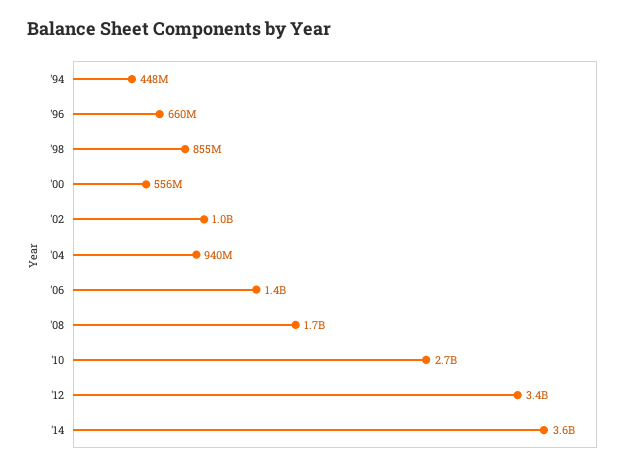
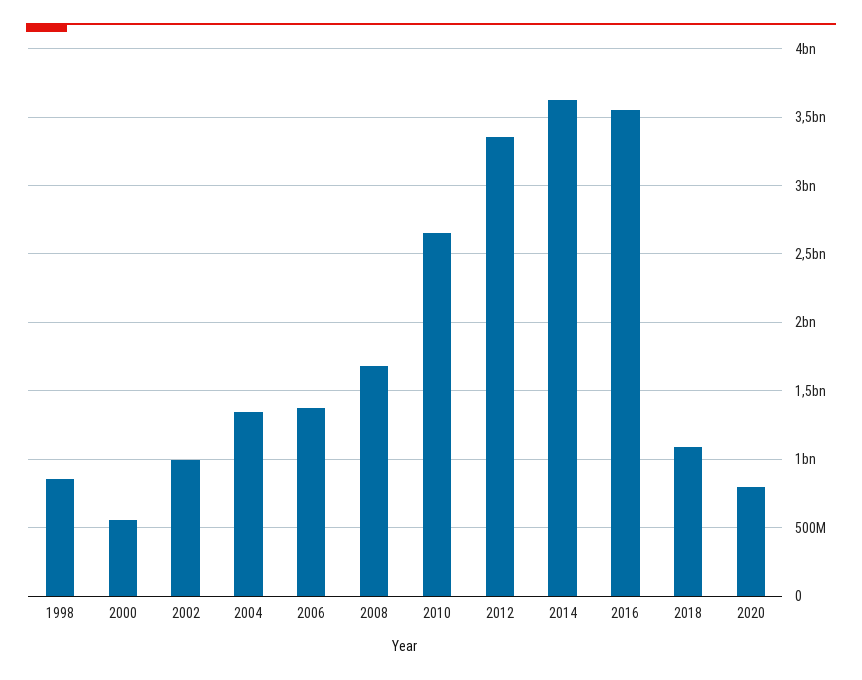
'94: 448000000 -> none
'96: 660000000 -> none
'04: 940000000 -> 1350000000
2016: none -> 3550000000
2018: none -> 1100000000
2020: none -> 800000000

